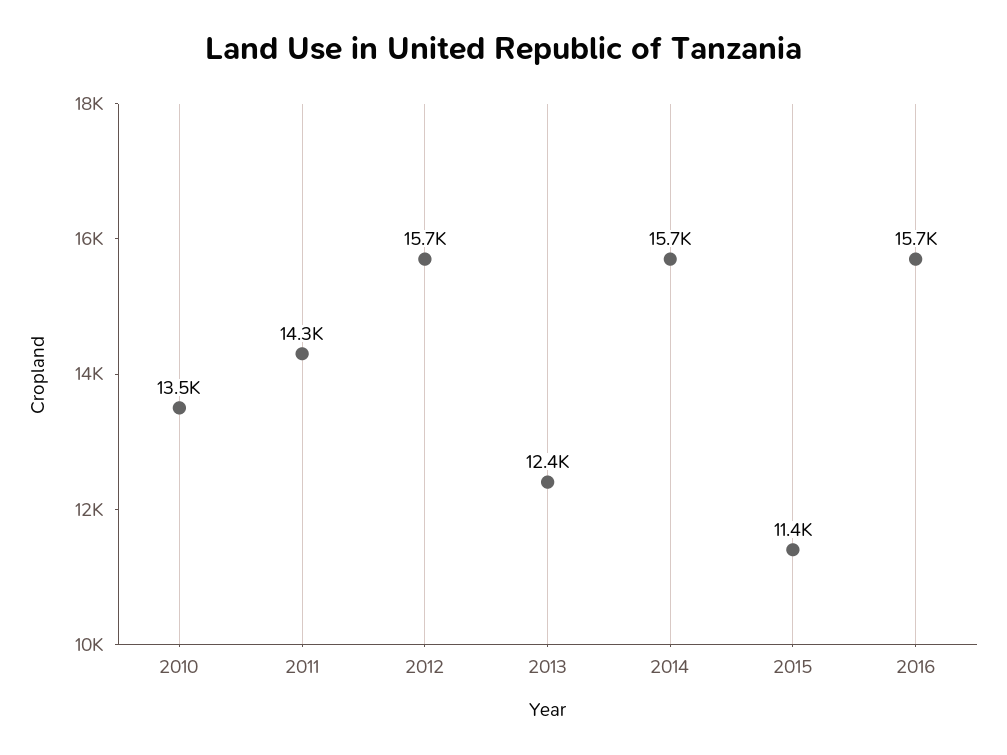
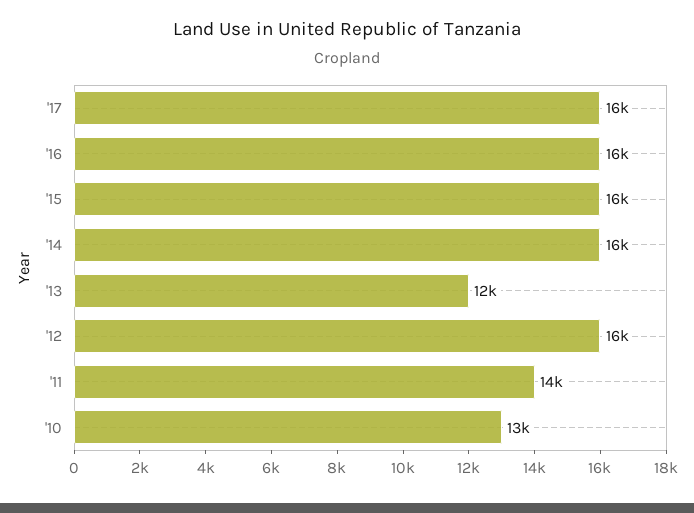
2015: 11400 -> 16000
'17: none -> 16000

